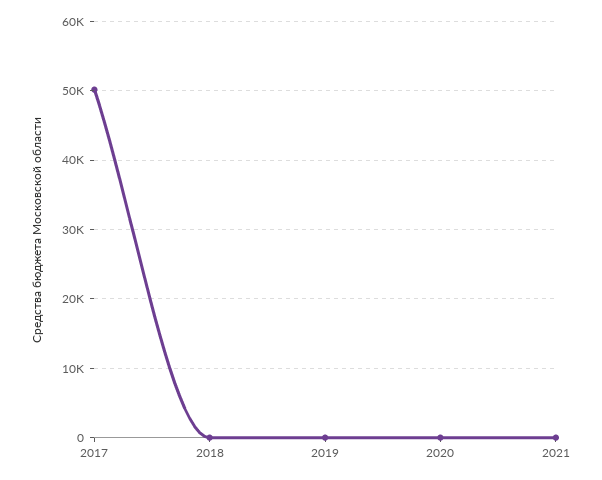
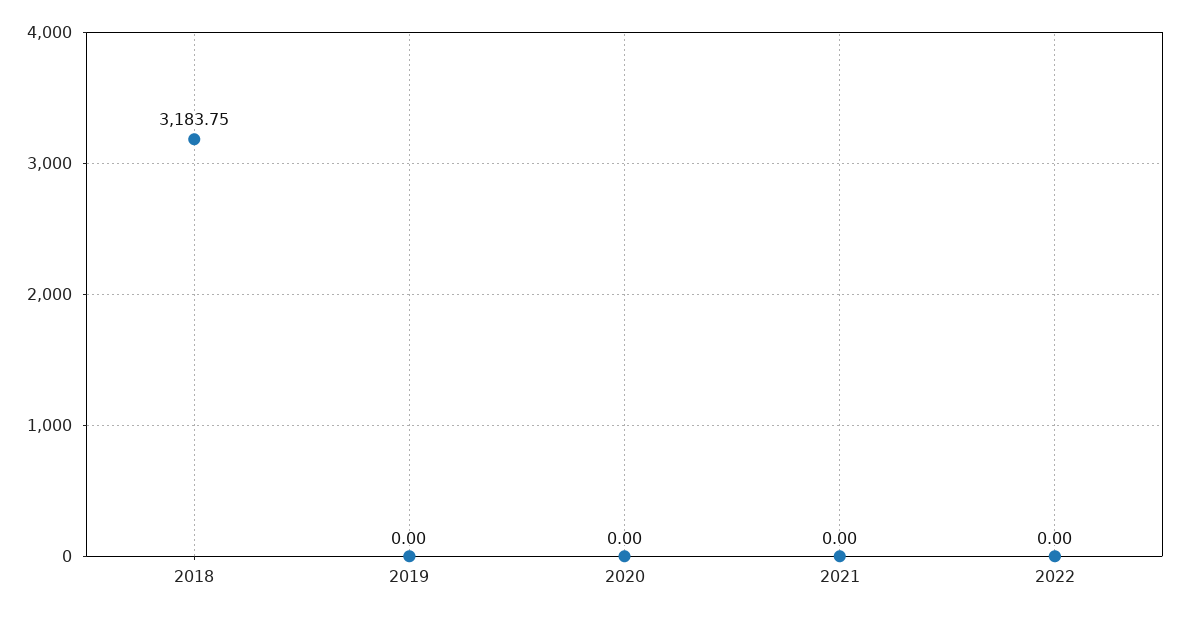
2017: 50000 -> none
2018: 0 -> 3183.75
2022: none -> 0

